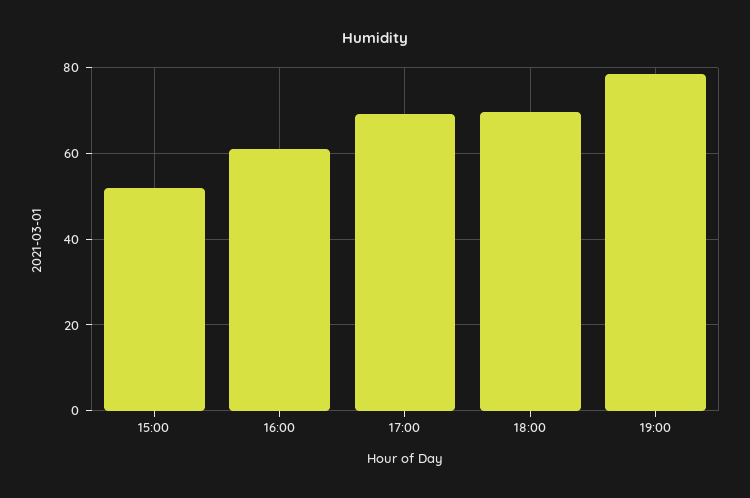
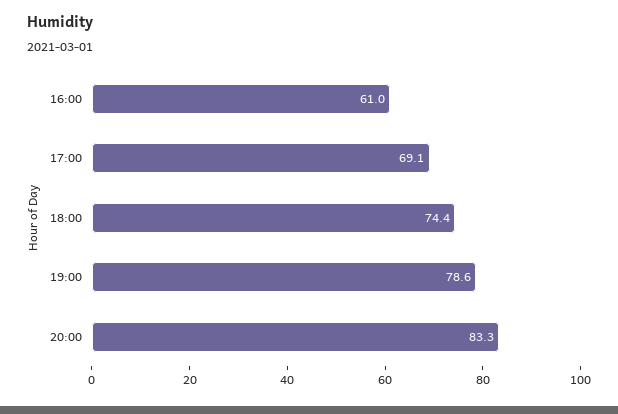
15:00: 52 -> none
18:00: 70 -> 74.4
20:00: none -> 83.3

